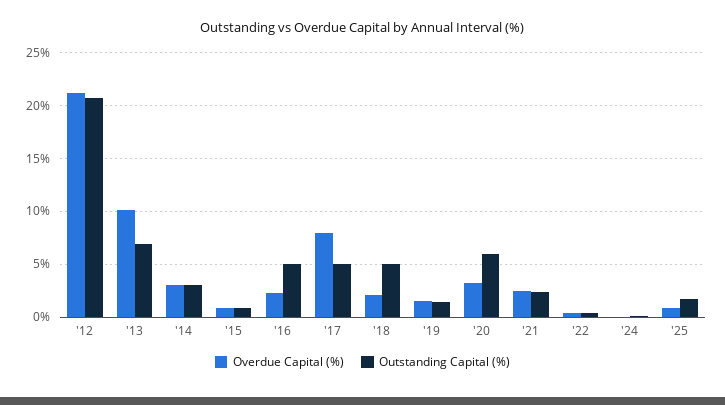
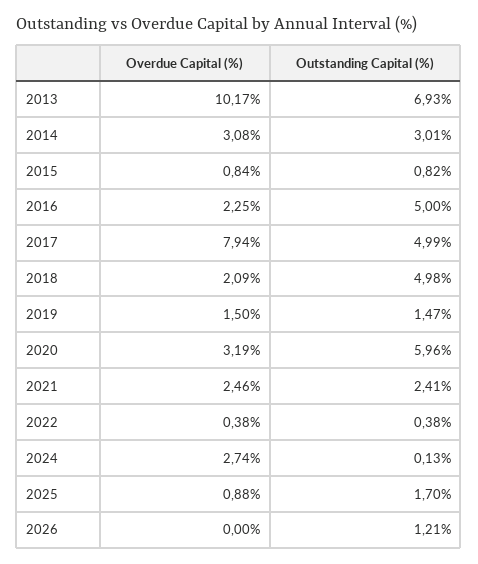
Overdue Capital (%), '12: 21 -> none
Outstanding Capital (%), '12: 21 -> none
Overdue Capital (%), '24: 0 -> 2.74
Overdue Capital (%), 2026: none -> 0
Outstanding Capital (%), 2026: none -> 1.21

